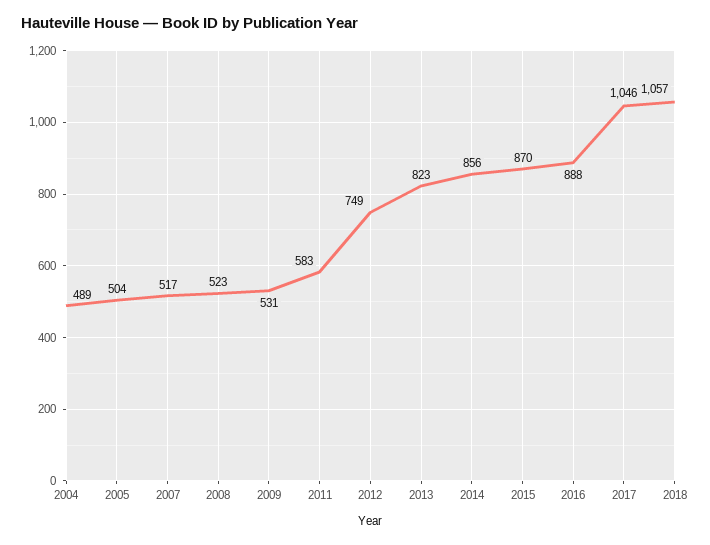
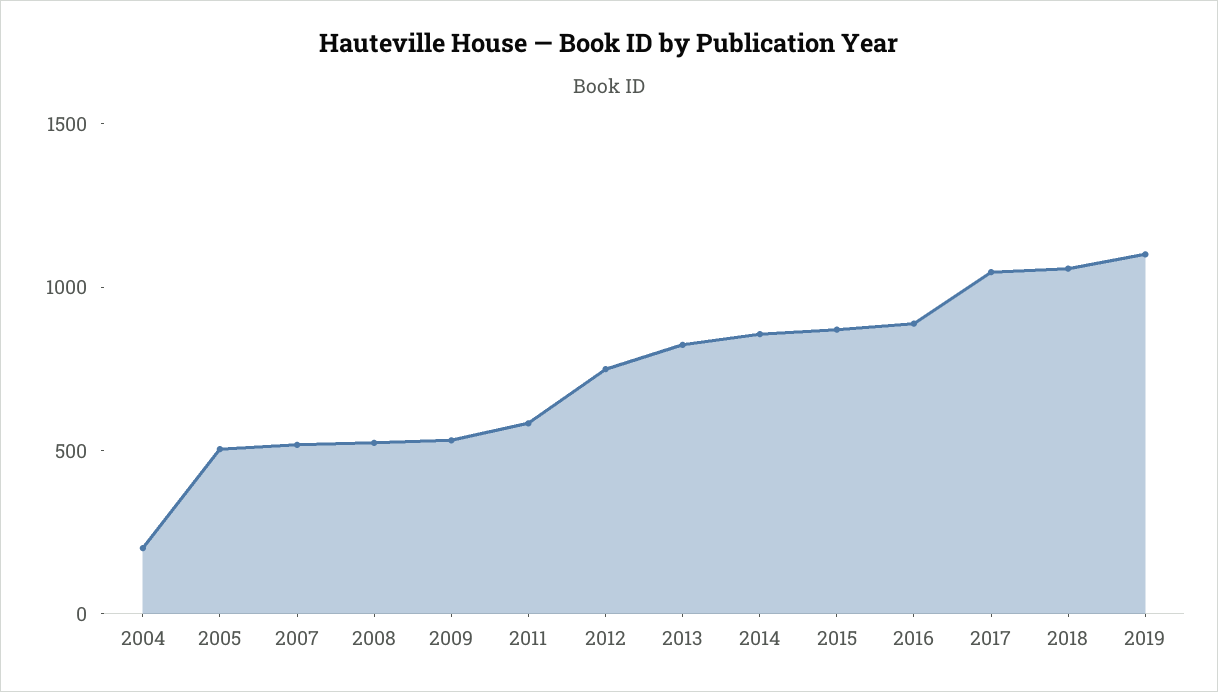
2004: 489 -> 200
2019: none -> 1100

